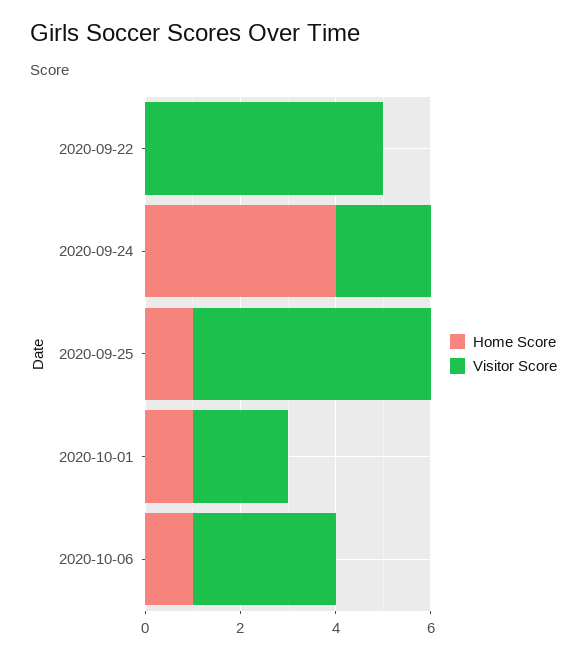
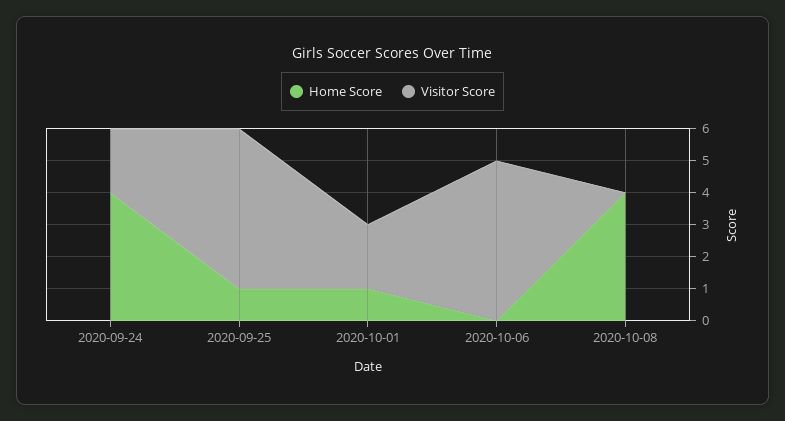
Home Score, 2020-09-22: 0 -> none
Visitor Score, 2020-09-22: 5 -> none
Home Score, 2020-10-06: 1 -> 0
Visitor Score, 2020-10-06: 3 -> 5
Home Score, 2020-10-08: none -> 4
Visitor Score, 2020-10-08: none -> 0

